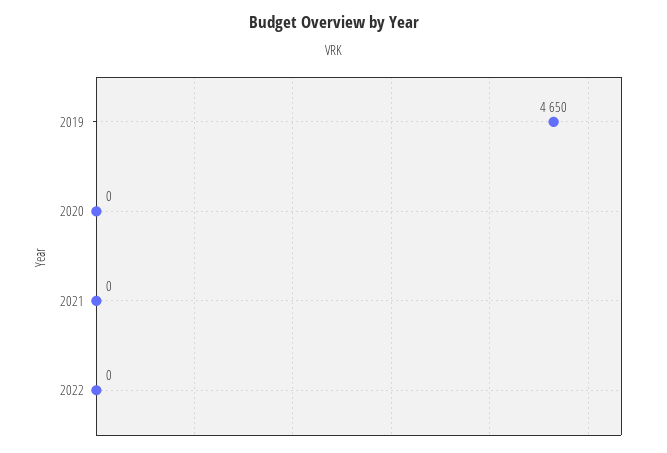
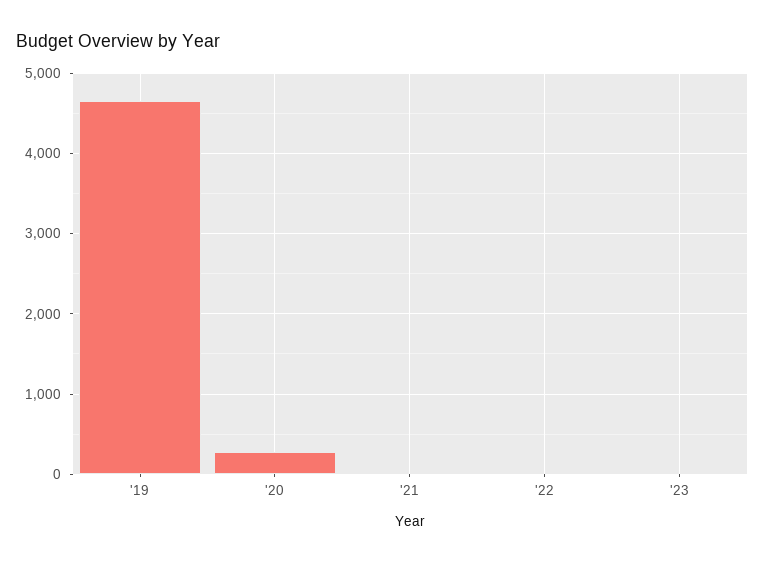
2020: 0 -> 300
'23: none -> 0

